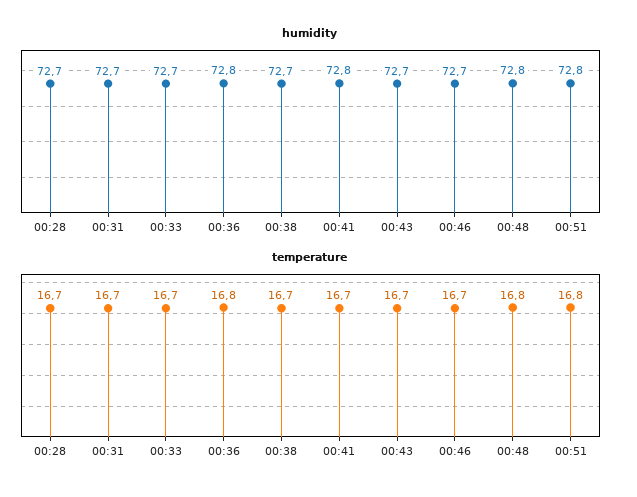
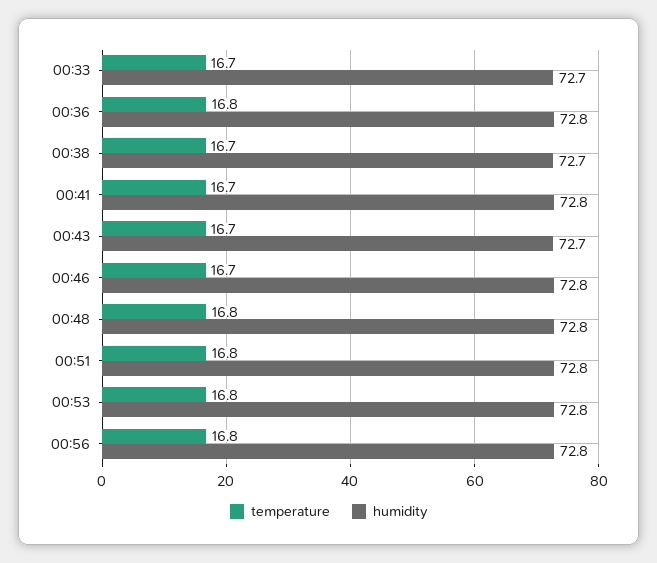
humidity, 00:28: 72.7 -> none
humidity, 00:31: 72.7 -> none
humidity, 00:46: 72.7 -> 72.8
temperature, 00:28: 16.7 -> none
temperature, 00:31: 16.7 -> none
temperature, 00:53: none -> 16.8
humidity, 00:53: none -> 72.8
temperature, 00:56: none -> 16.8
humidity, 00:56: none -> 72.8

